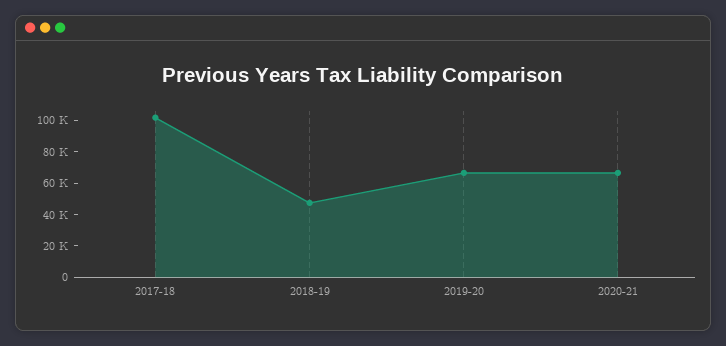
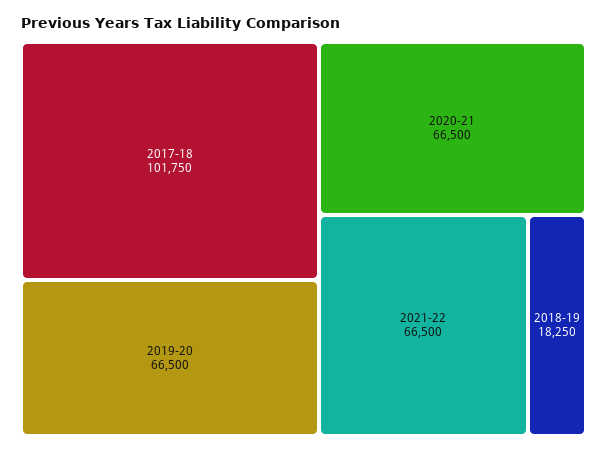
2018-19: 50000 -> 18250
2021-22: none -> 66500

